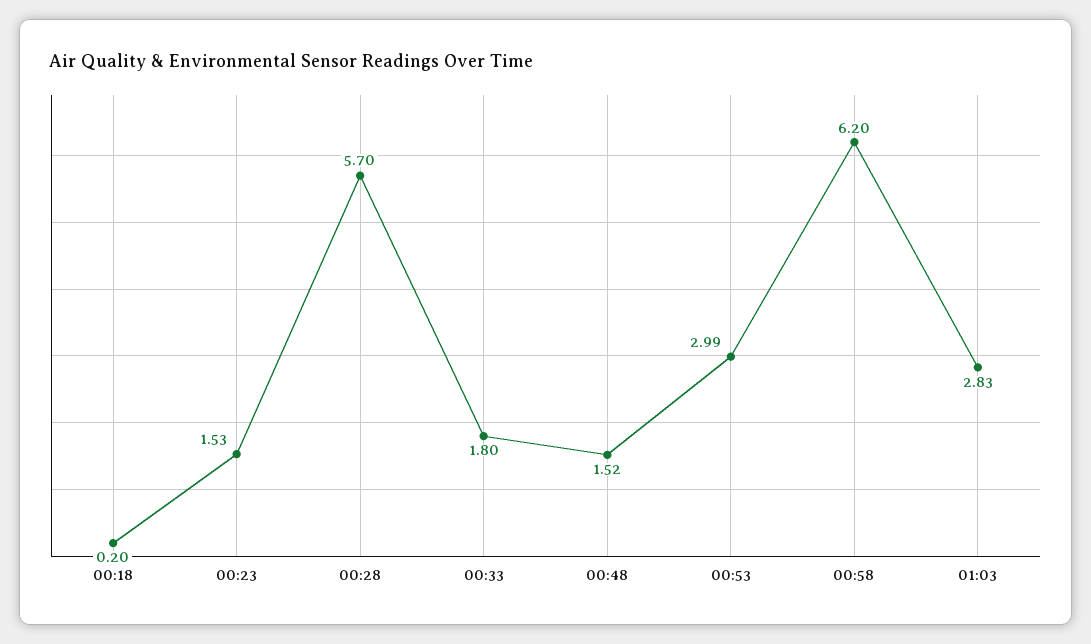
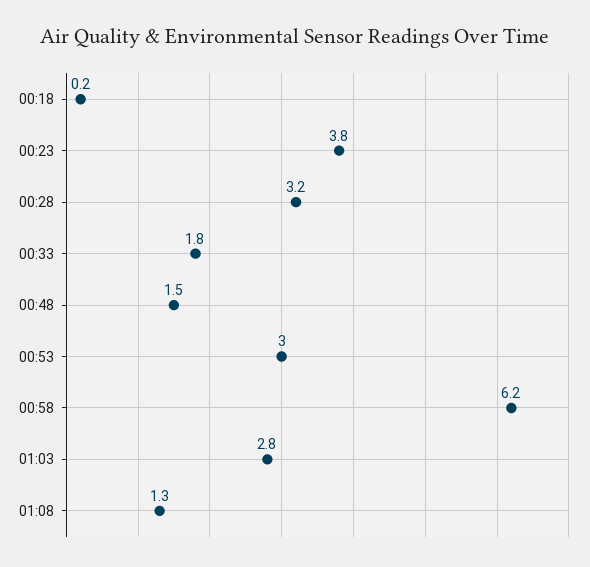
00:23: 1.53 -> 3.8
00:28: 5.7 -> 3.2
01:08: none -> 1.3

